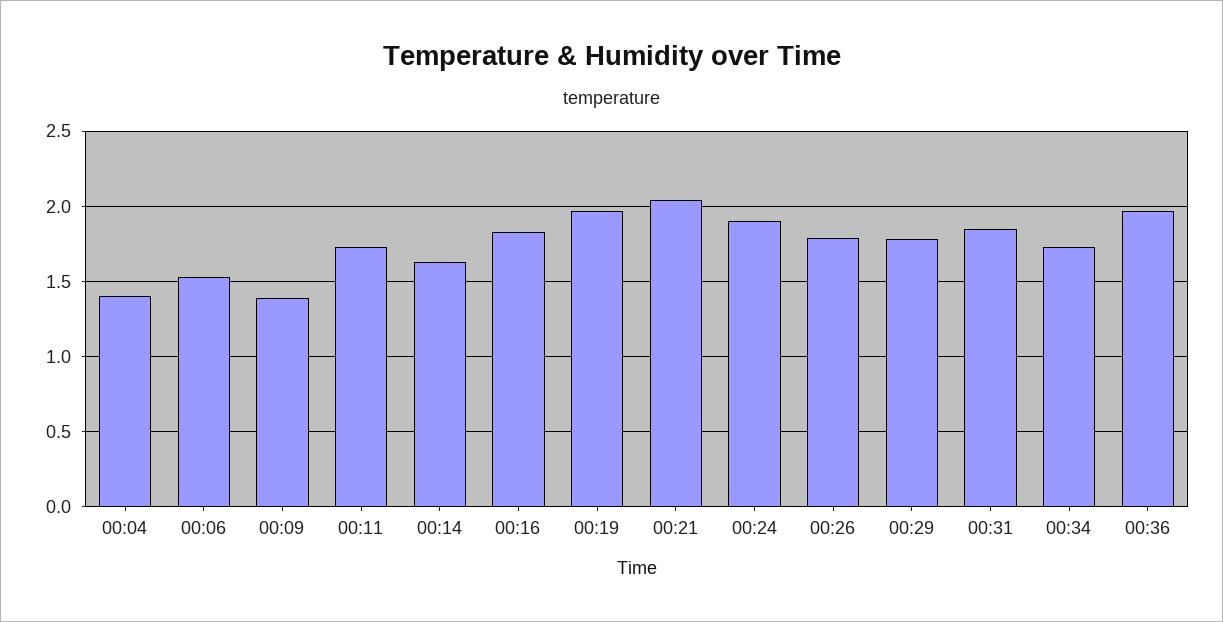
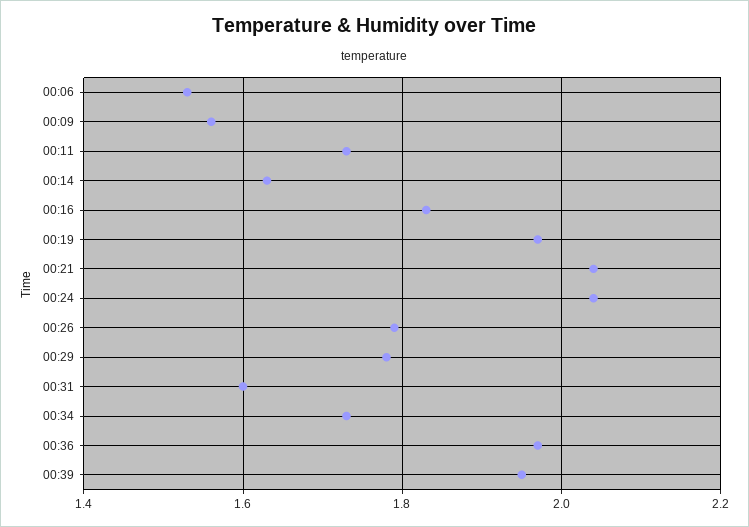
00:04: 1.4 -> none
00:09: 1.4 -> 1.55
00:24: 1.9 -> 2.05
00:31: 1.85 -> 1.6
00:39: none -> 1.95

